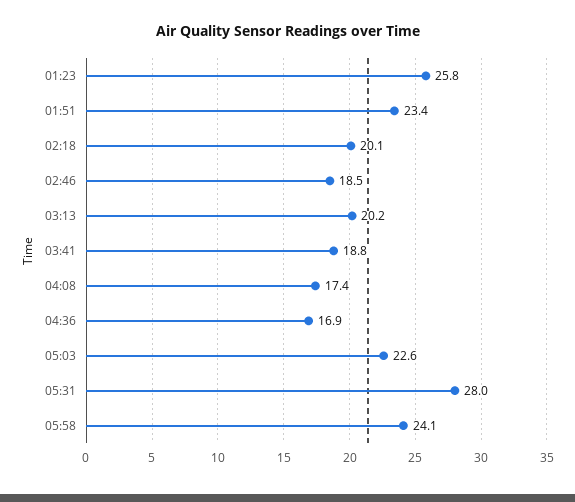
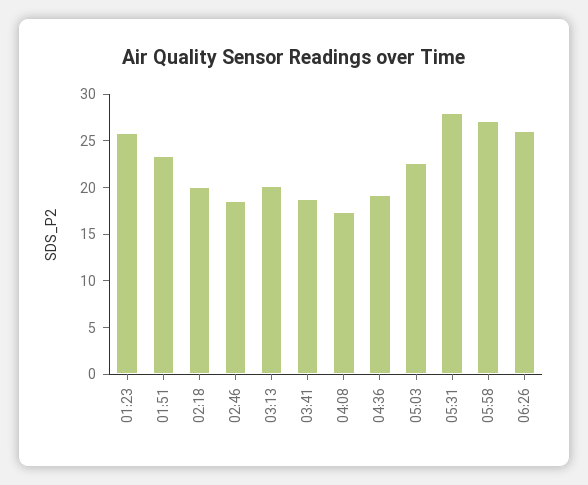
04:36: 16.9 -> 19
05:58: 24.1 -> 27
06:26: none -> 26

